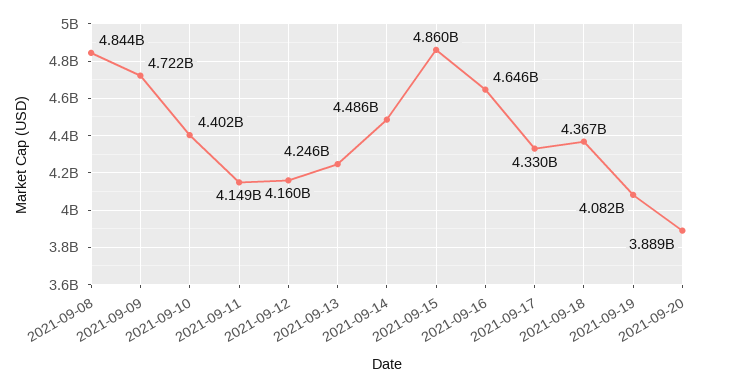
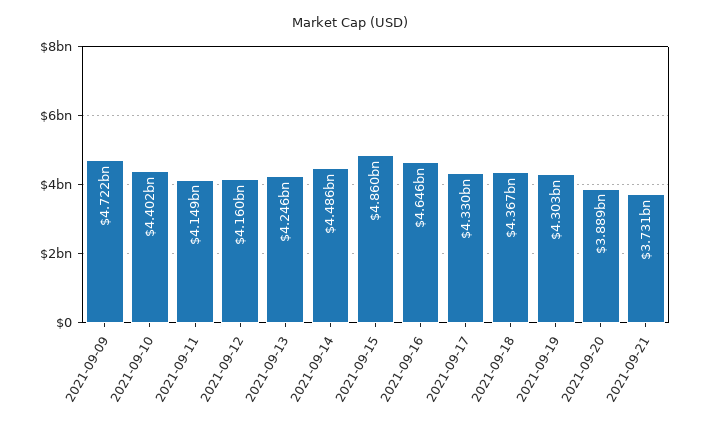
2021-09-08: 4844000000 -> none
2021-09-19: 4082000000 -> 4303000000
2021-09-21: none -> 3731000000

